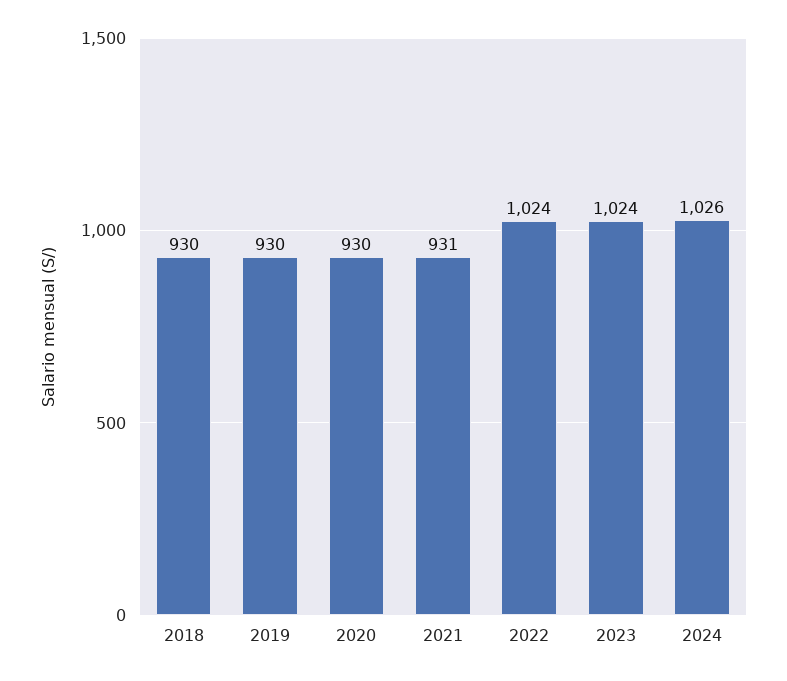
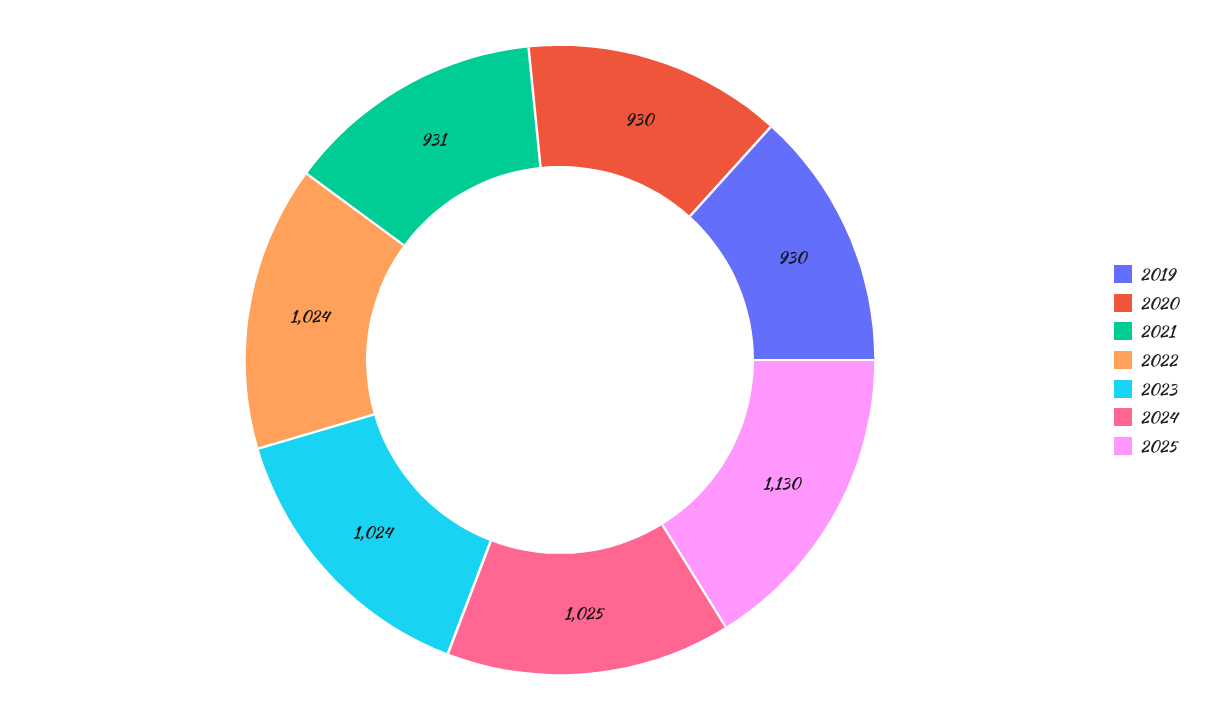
2018: 930 -> none
2024: 1026 -> 1025
2025: none -> 1130

